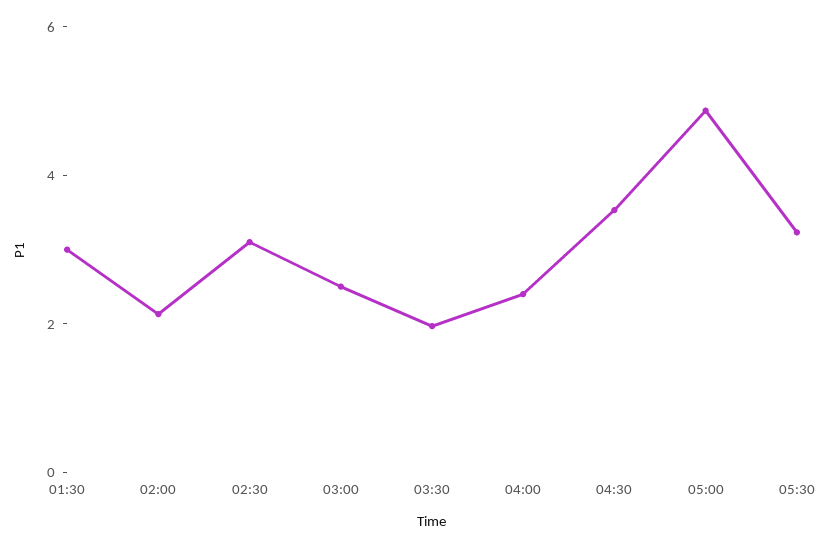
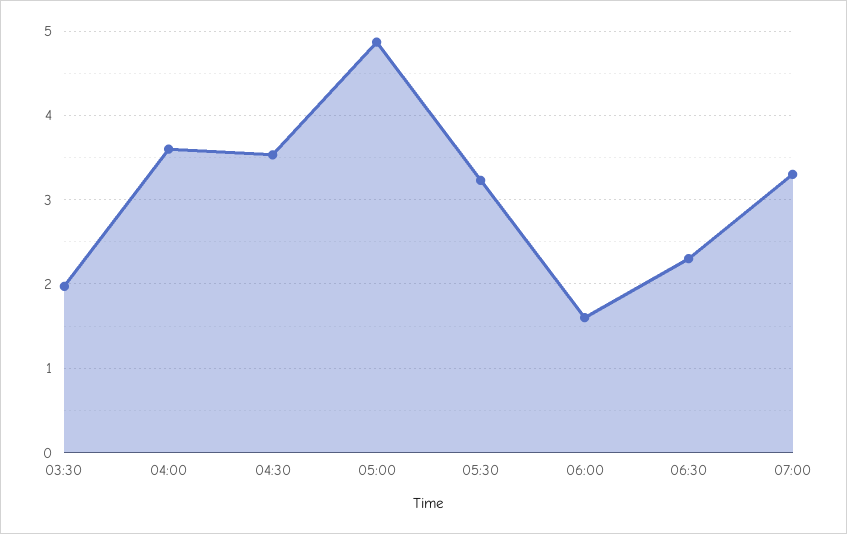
01:30: 3 -> none
02:00: 2 -> none
02:30: 3 -> none
03:00: 2.5 -> none
04:00: 2.5 -> 3.6
06:00: none -> 1.6
06:30: none -> 2.3
07:00: none -> 3.3

